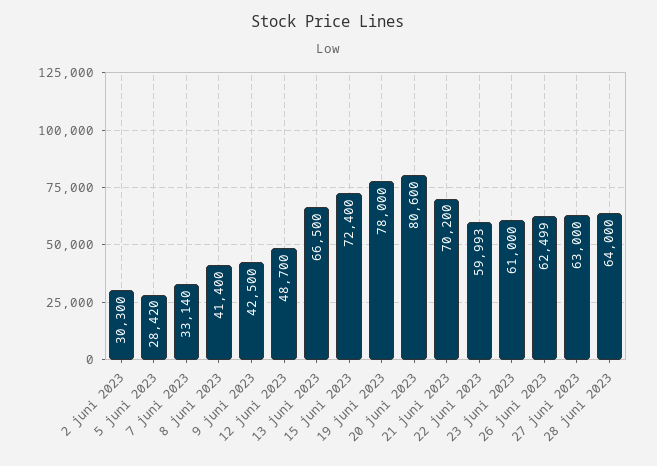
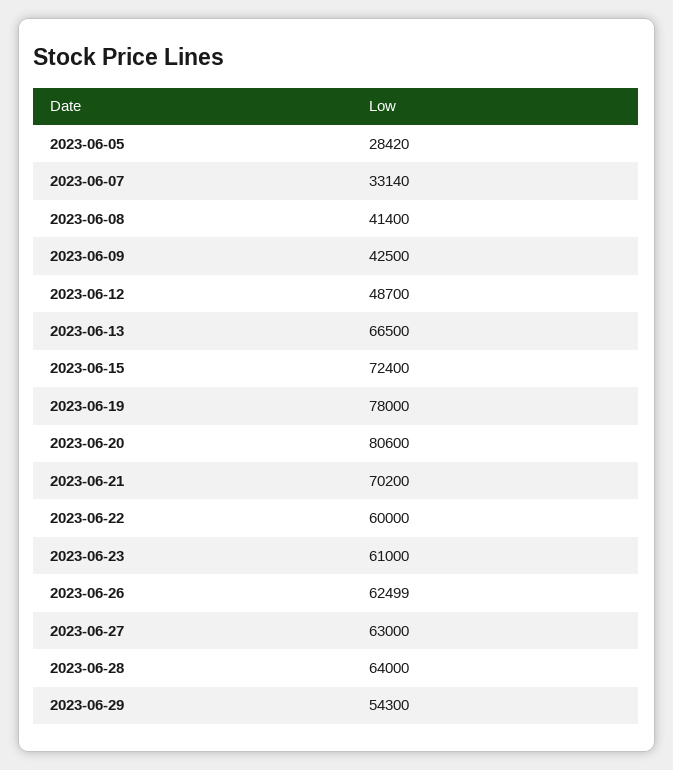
2 juni 2023: 30300 -> none
22 juni 2023: 59993 -> 60000
2023-06-29: none -> 54300

